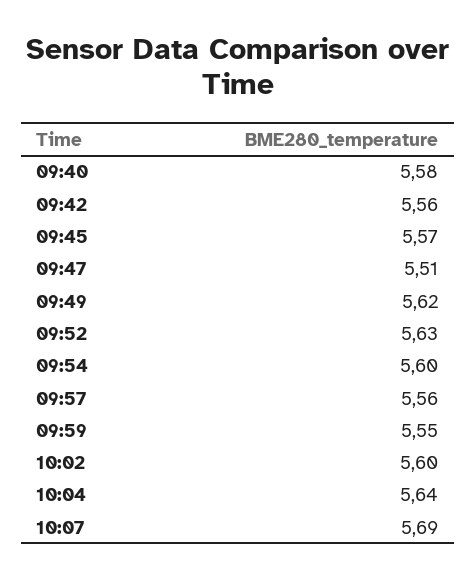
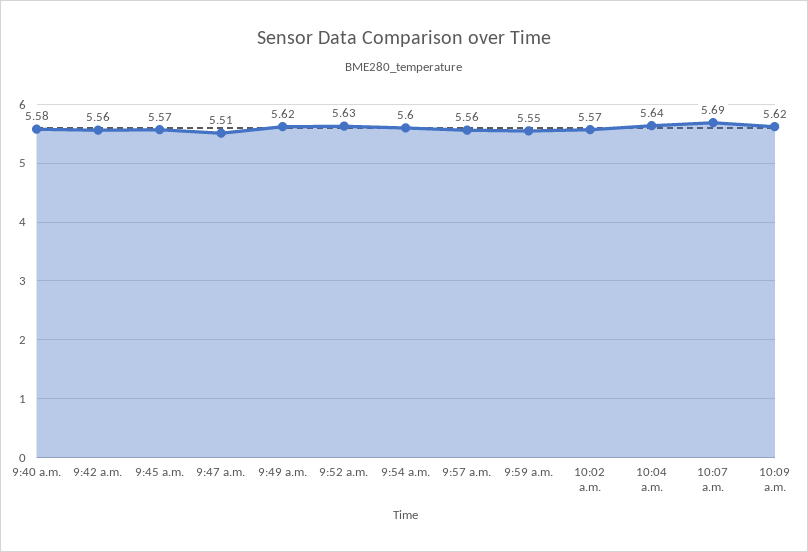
10:02: 5.6 -> 5.57
10:09 a.m.: none -> 5.62

